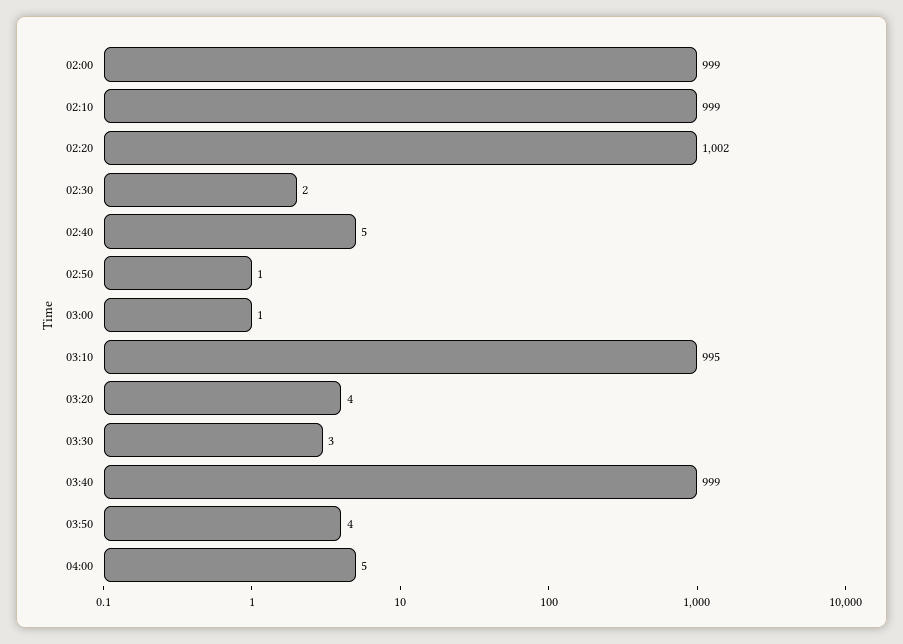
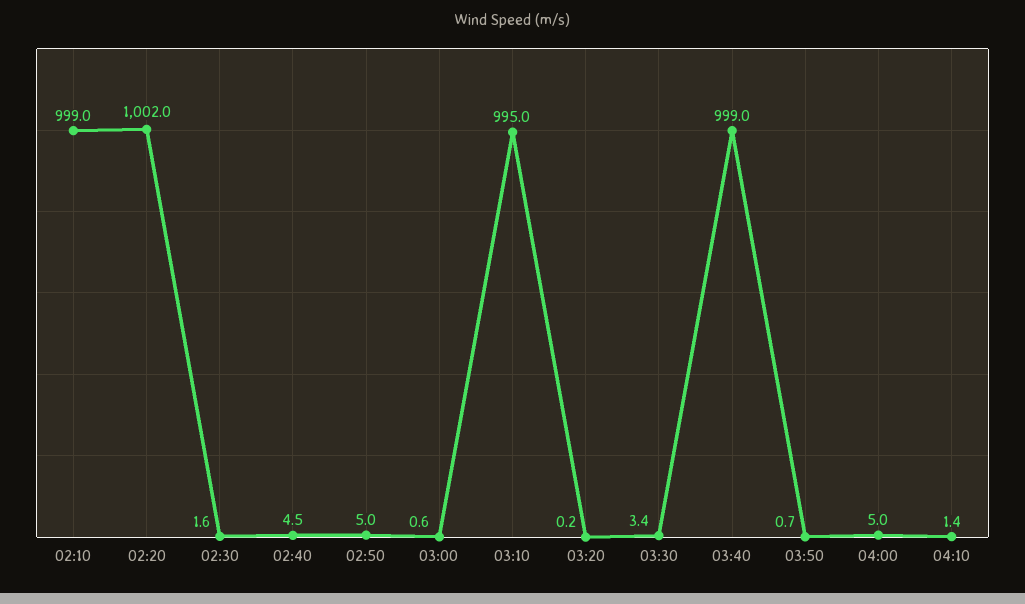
02:00: 999 -> none
02:50: 1 -> 5
03:20: 4 -> 0.2
03:50: 4 -> 0.7
04:10: none -> 1.4

